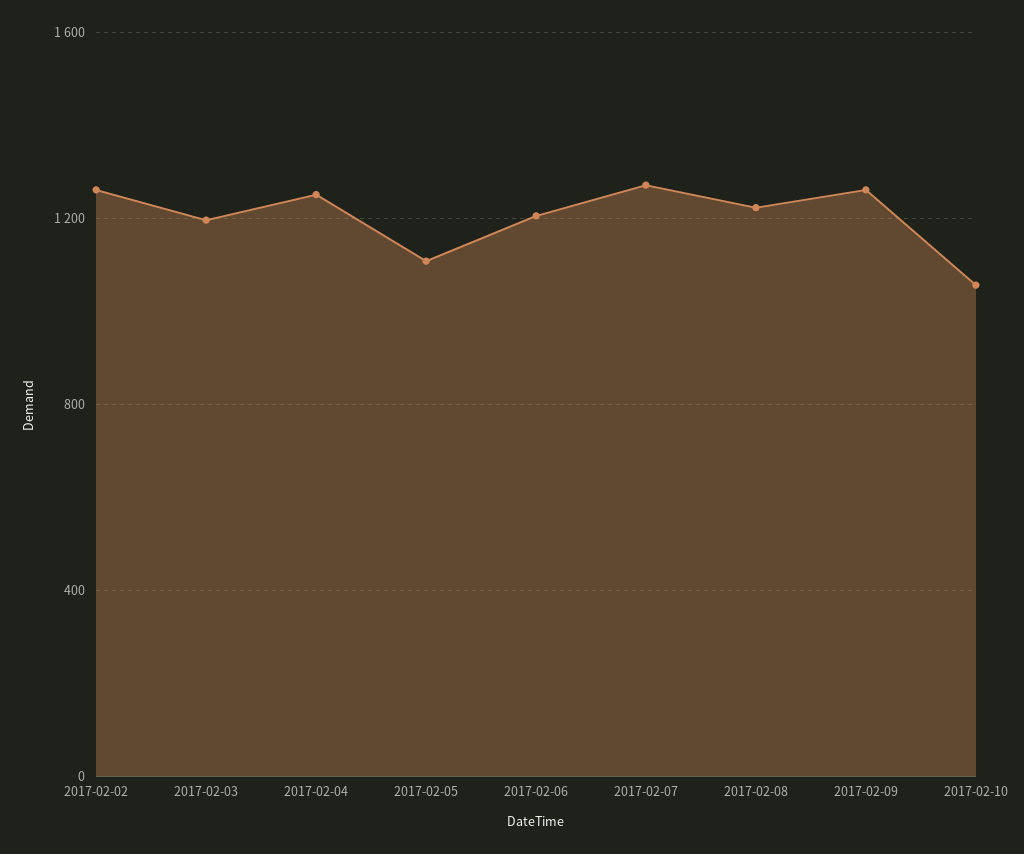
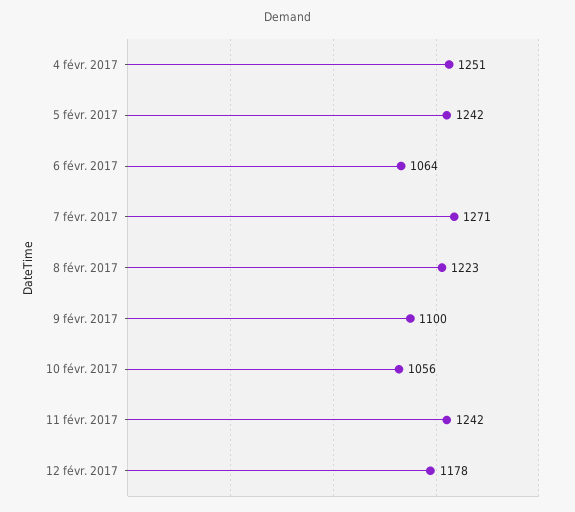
2017-02-02: 1250 -> none
2017-02-03: 1200 -> none
2017-02-05: 1100 -> 1242
2017-02-06: 1200 -> 1064
2017-02-09: 1250 -> 1100
11 févr. 2017: none -> 1242
12 févr. 2017: none -> 1178

